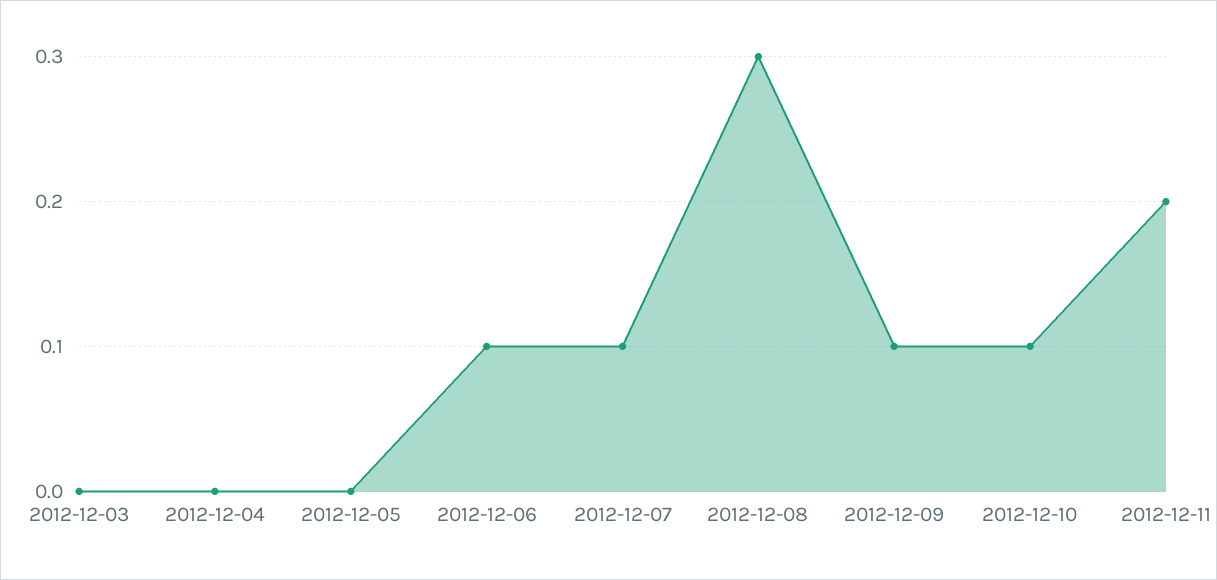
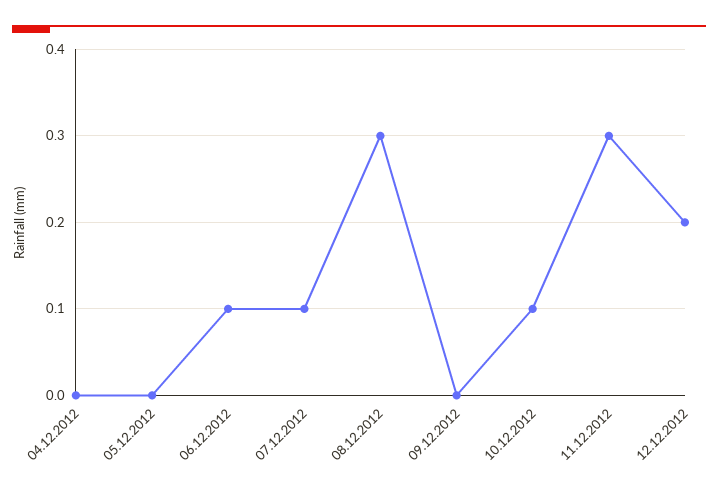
2012-12-03: 0 -> none
2012-12-09: 0.1 -> 0
2012-12-11: 0.2 -> 0.3
12.12.2012: none -> 0.2

